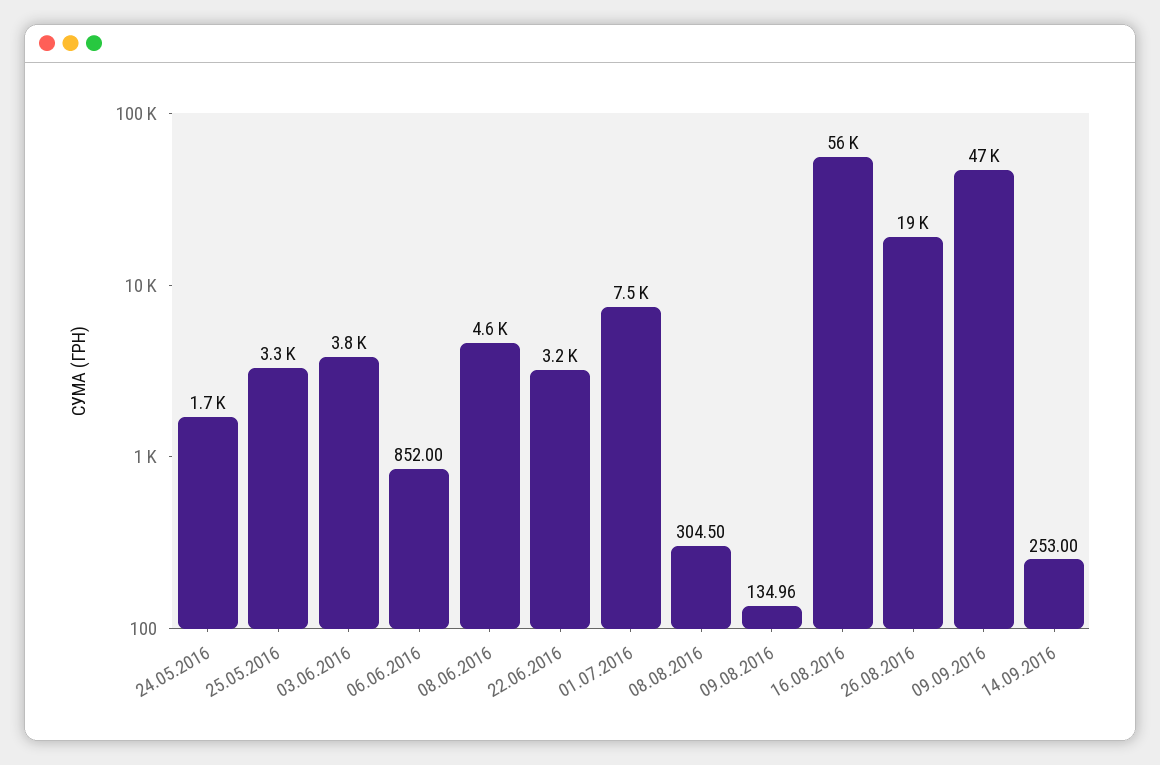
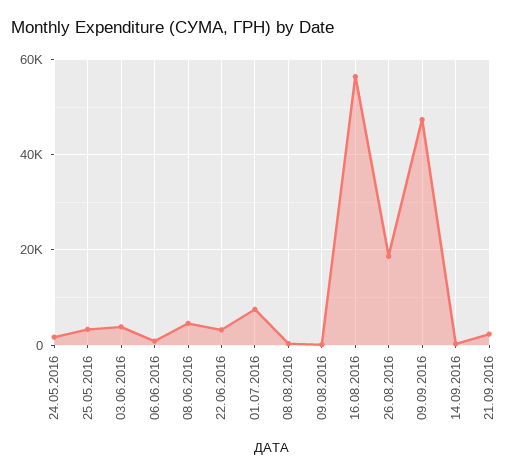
21.09.2016: none -> 2000

